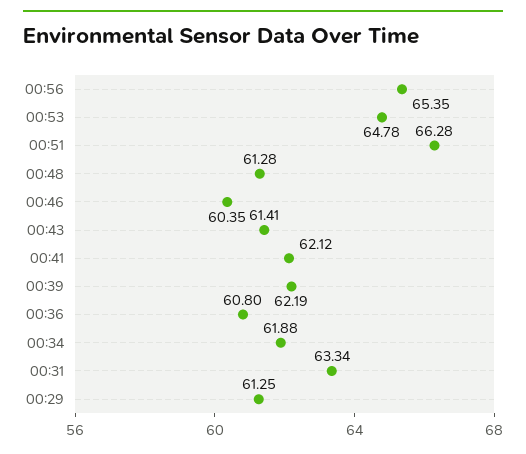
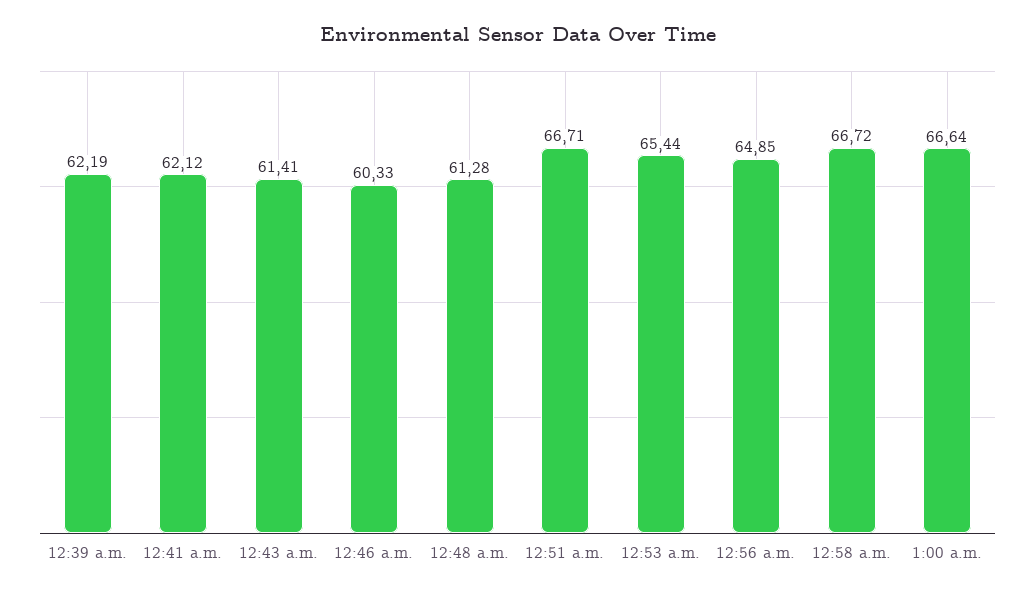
00:56: 65.35 -> 64.85
00:53: 64.78 -> 65.44
00:51: 66.28 -> 66.71
00:46: 60.35 -> 60.33
00:36: 60.8 -> none
00:34: 61.88 -> none
00:31: 63.34 -> none
00:29: 61.25 -> none
12:58 a.m.: none -> 66.72
1:00 a.m.: none -> 66.64

